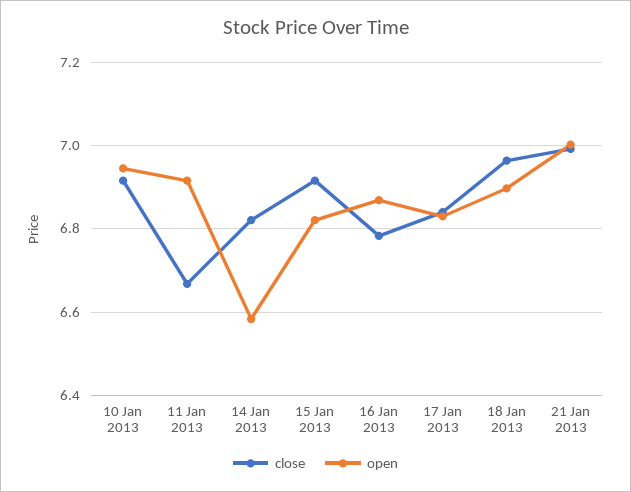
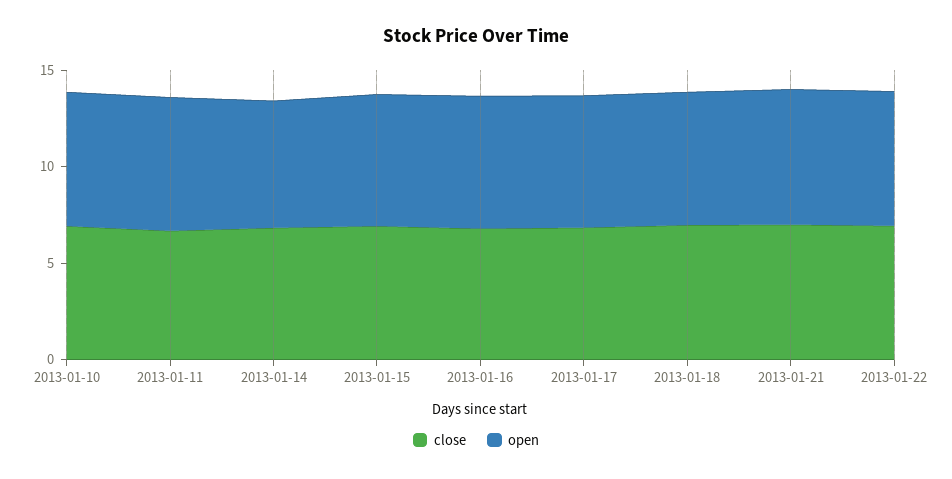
close, 2013-01-22: none -> 7
open, 2013-01-22: none -> 7

